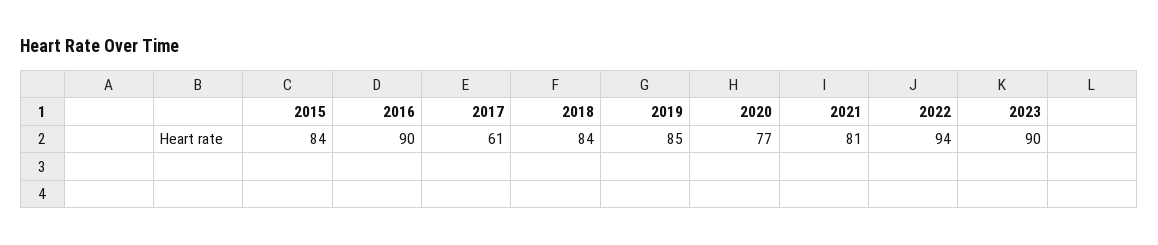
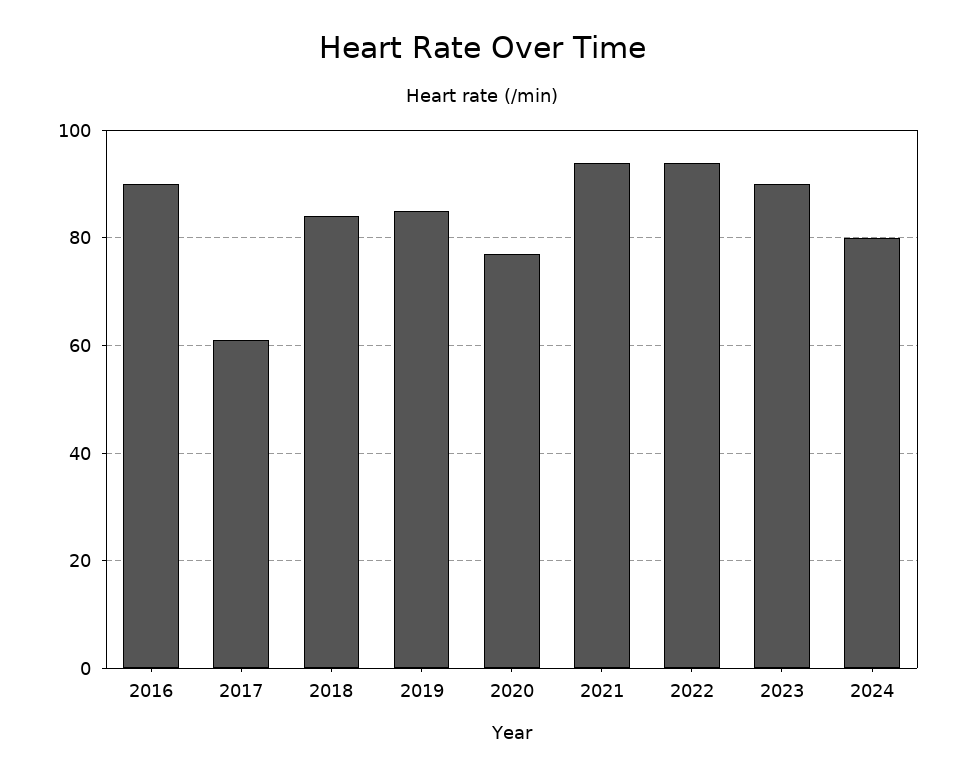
2015: 84 -> none
2021: 81 -> 95
2024: none -> 80

